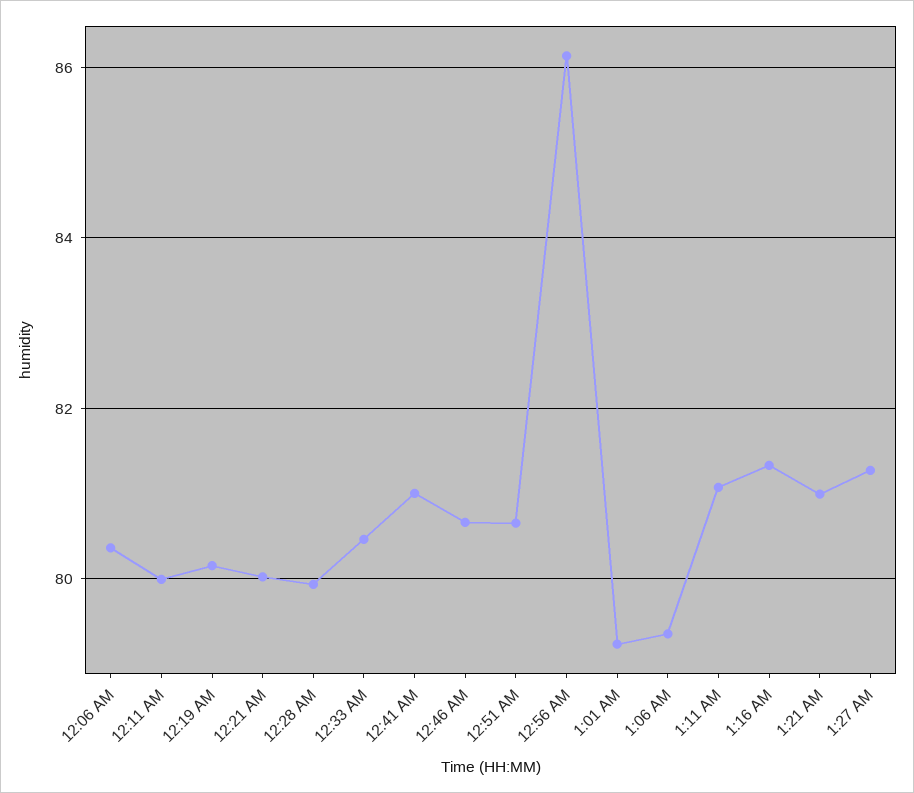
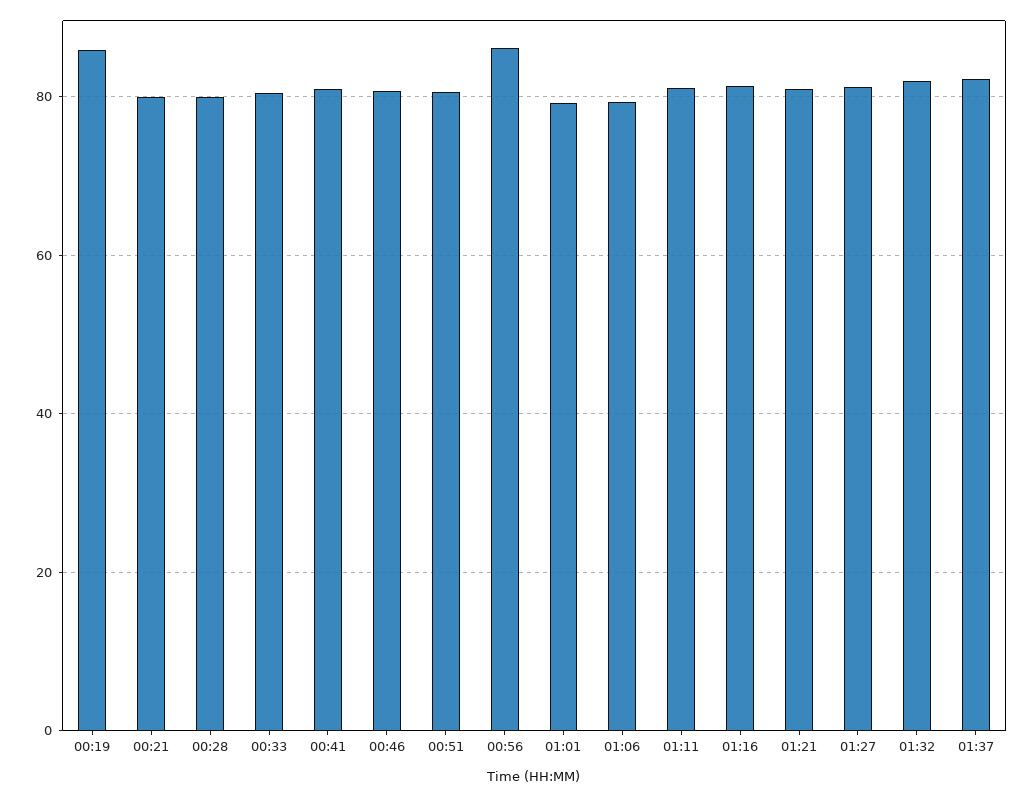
12:06 AM: 80.4 -> none
12:11 AM: 80 -> none
12:19 AM: 80.2 -> 86
01:32: none -> 82
01:37: none -> 82

